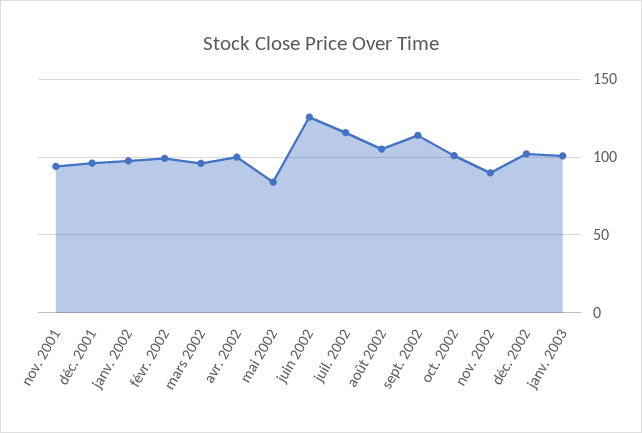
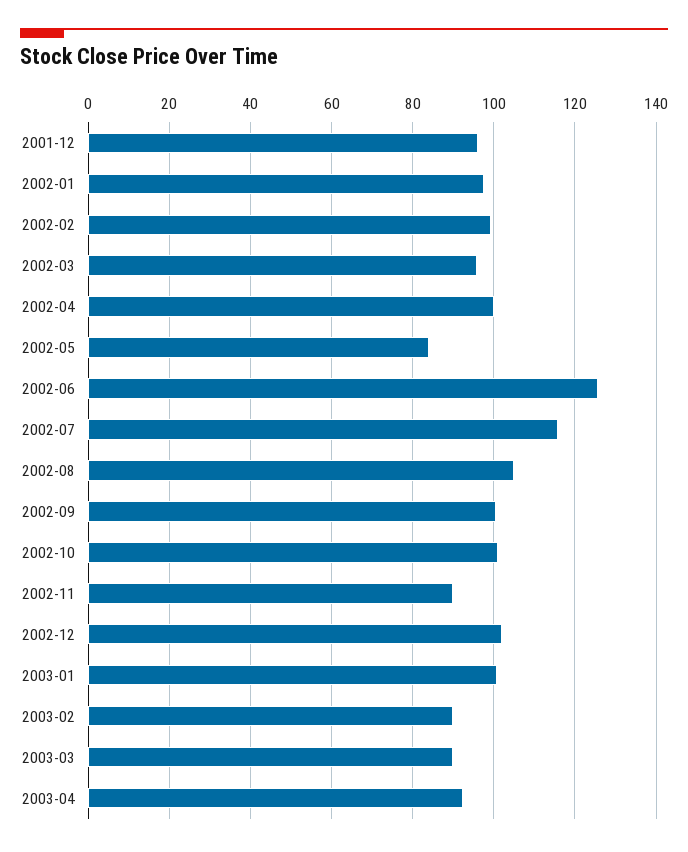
nov. 2001: 95 -> none
sept. 2002: 115 -> 100
2003-02: none -> 90
2003-03: none -> 90
2003-04: none -> 92

